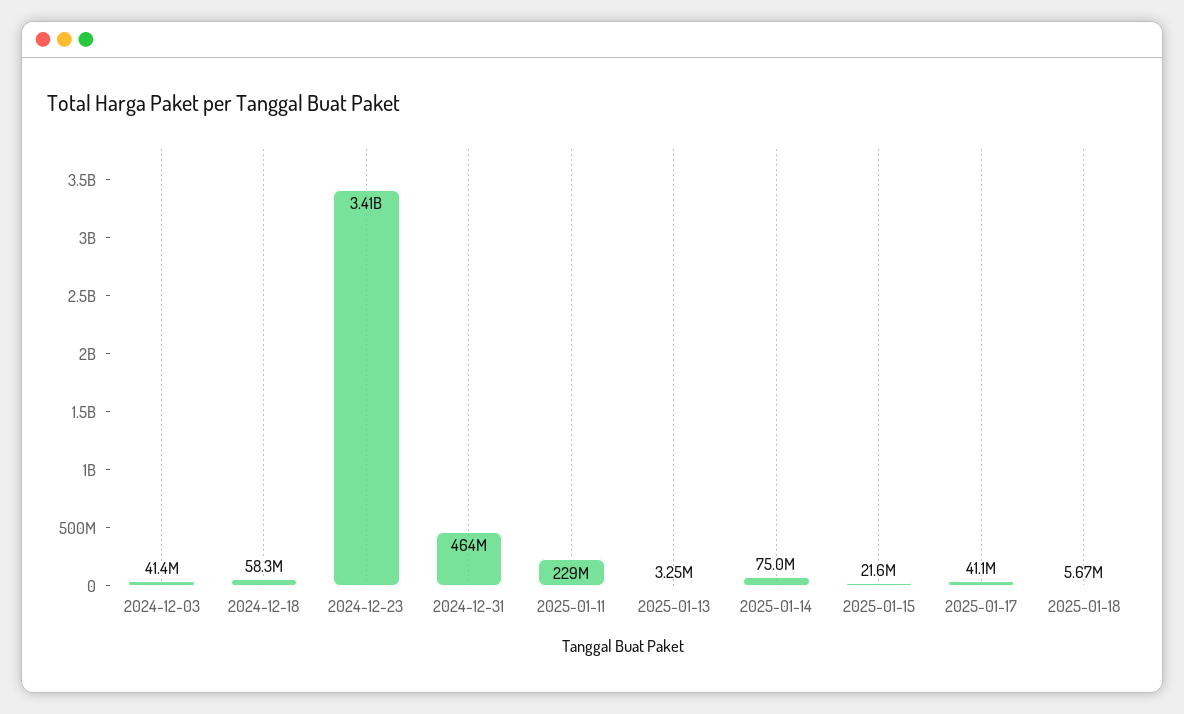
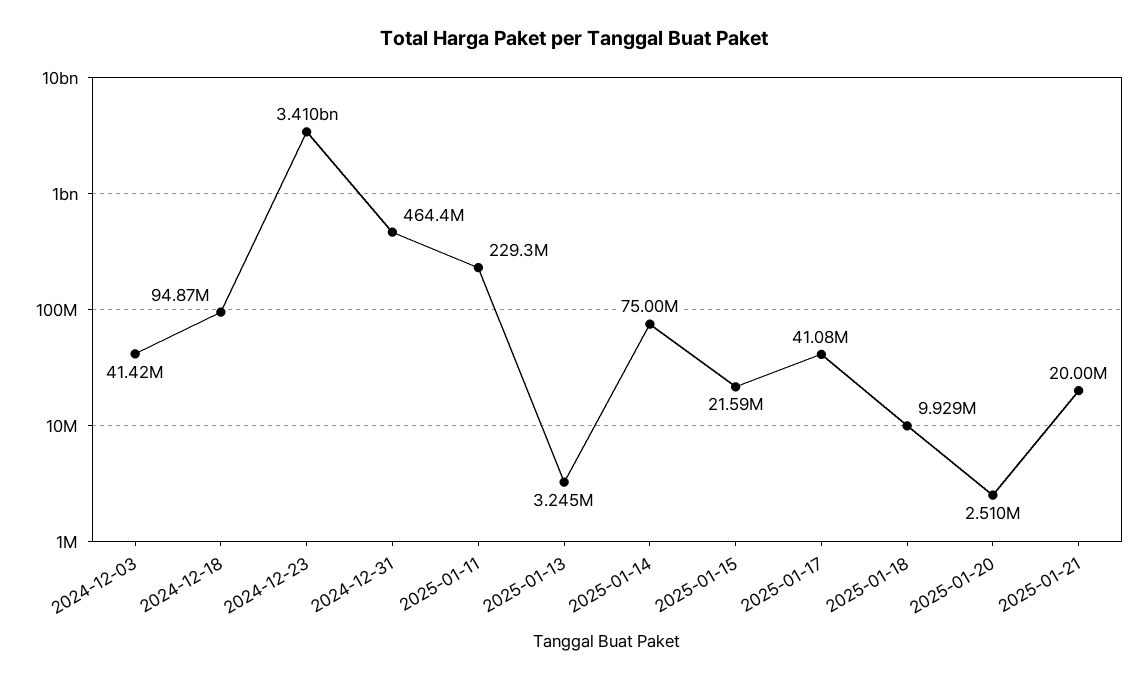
2024-12-18: 58300000 -> 94870000
2025-01-18: 5670000 -> 9929000
2025-01-20: none -> 2510000
2025-01-21: none -> 20000000

